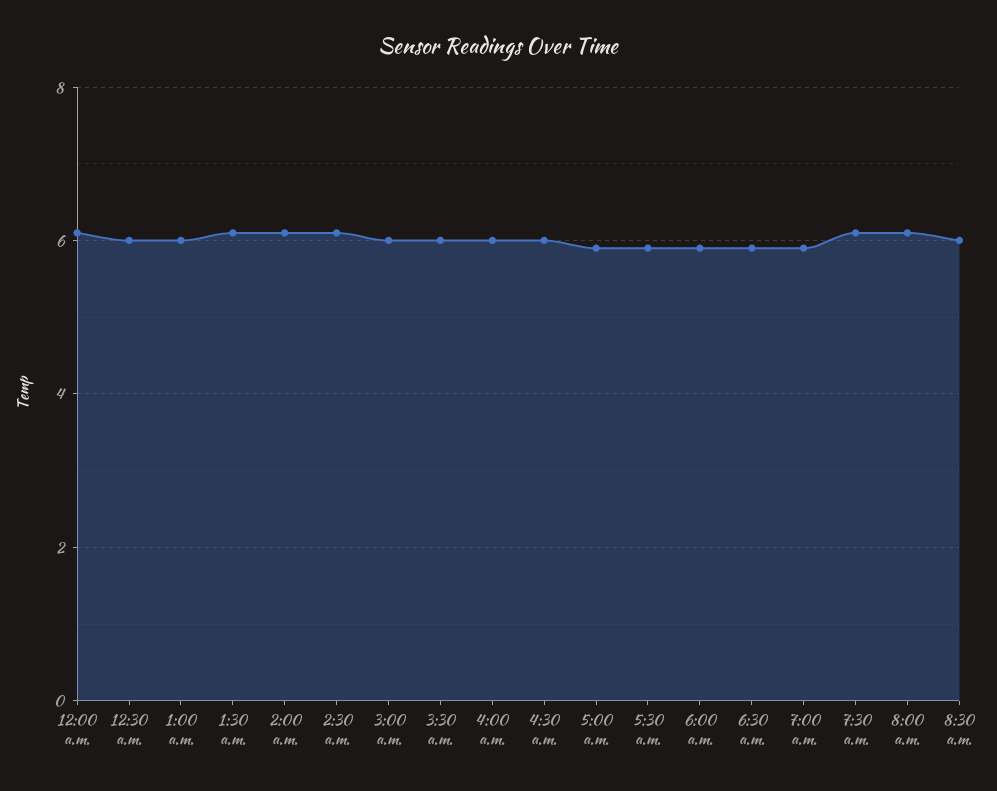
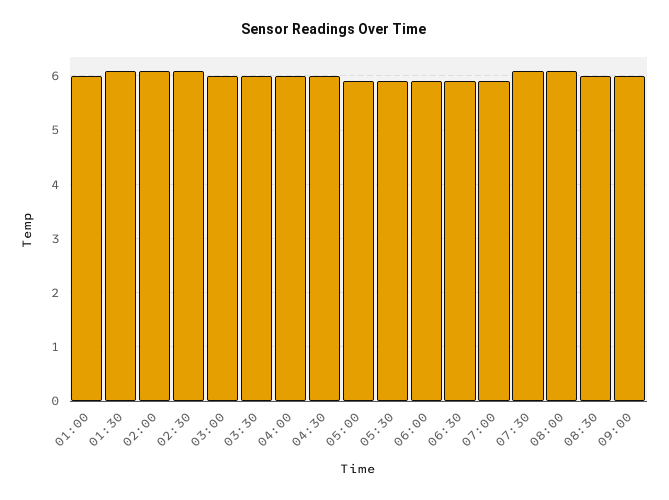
12:00 a.m.: 6 -> none
12:30 a.m.: 6 -> none
09:00: none -> 6

